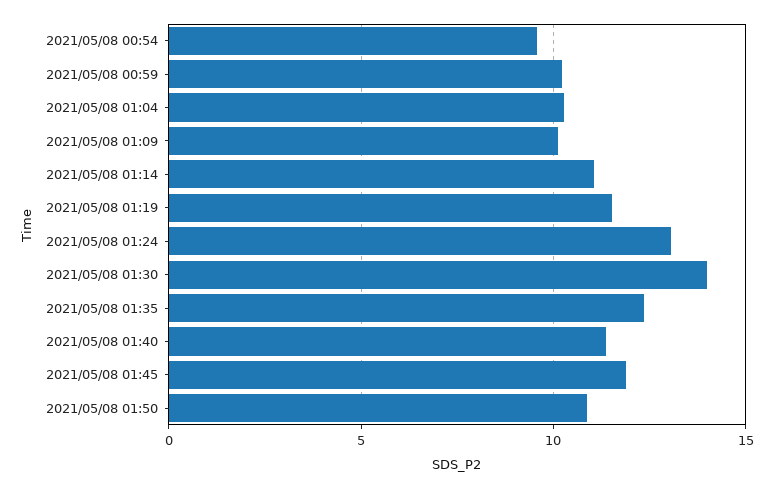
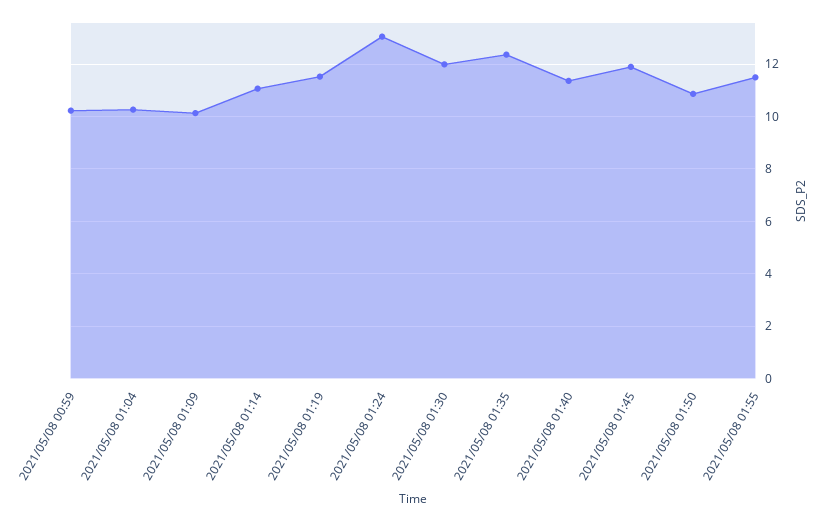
2021/05/08 00:54: 9.5 -> none
2021/05/08 01:30: 14 -> 12
2021/05/08 01:55: none -> 11.5

